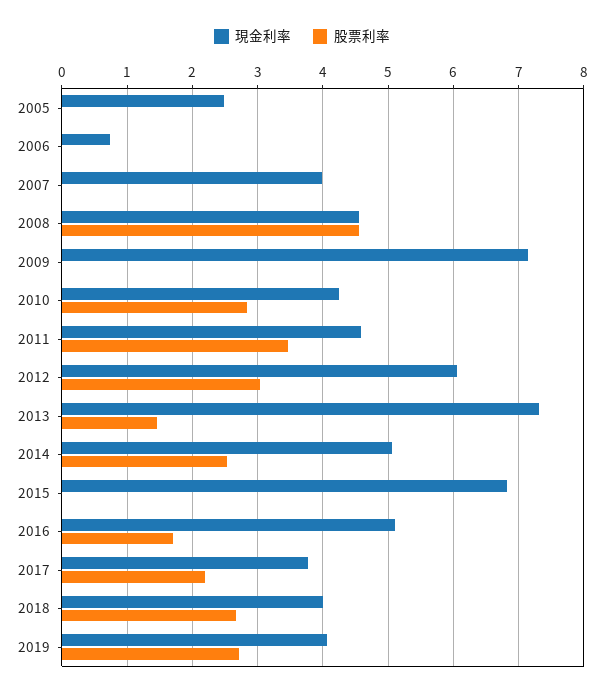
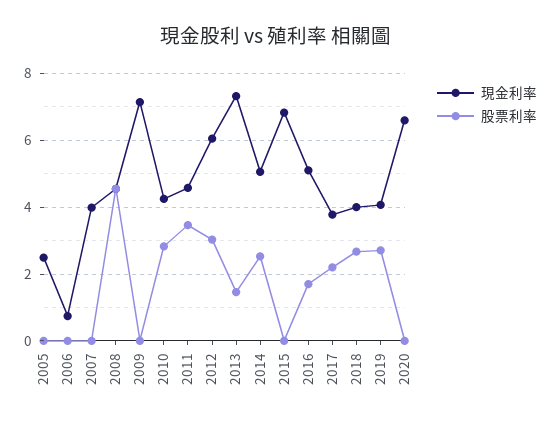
現金利率, 2020: none -> 6.6
股票利率, 2020: none -> 0

